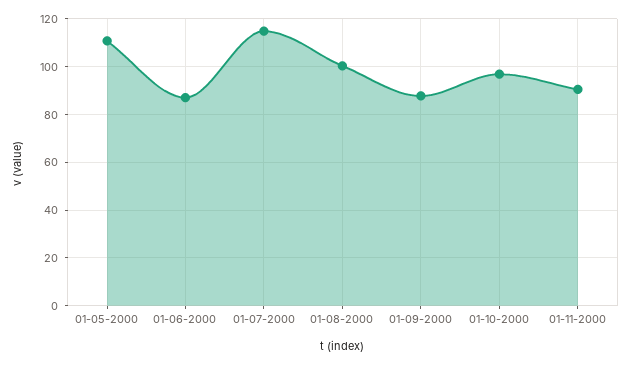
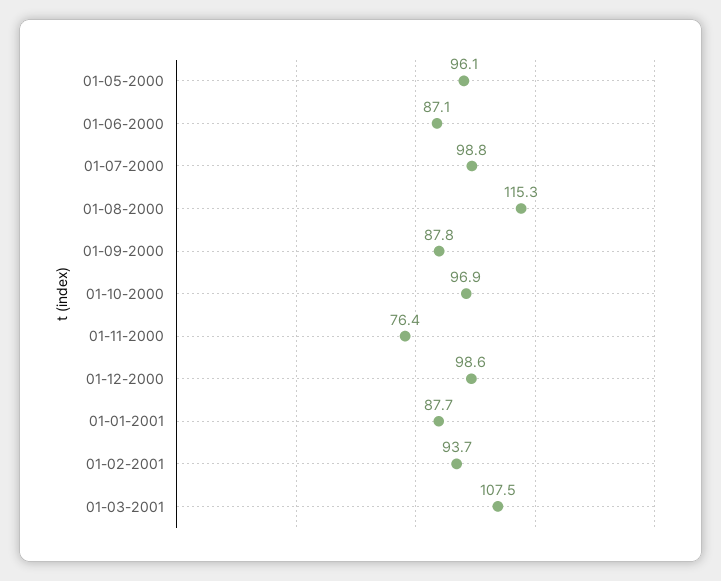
01-05-2000: 110 -> 96.1
01-07-2000: 115 -> 98.8
01-08-2000: 100 -> 115.3
01-11-2000: 90 -> 76.4
01-12-2000: none -> 98.6
01-01-2001: none -> 87.7
01-02-2001: none -> 93.7
01-03-2001: none -> 107.5

